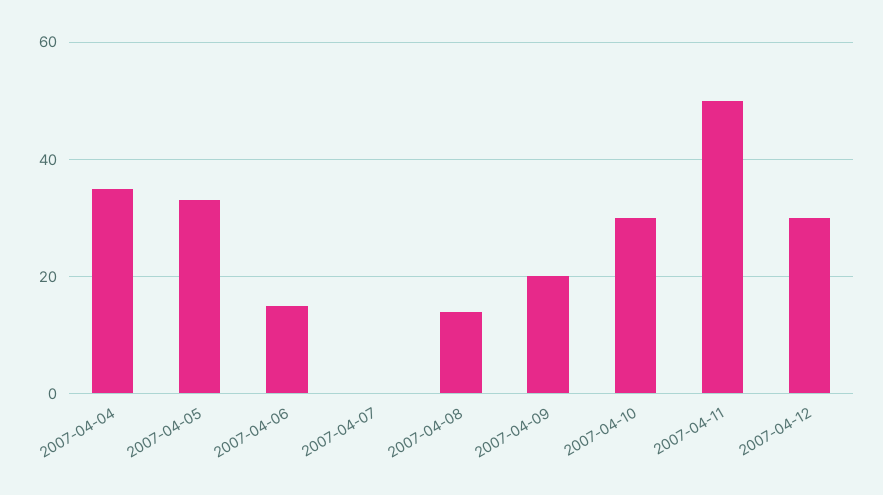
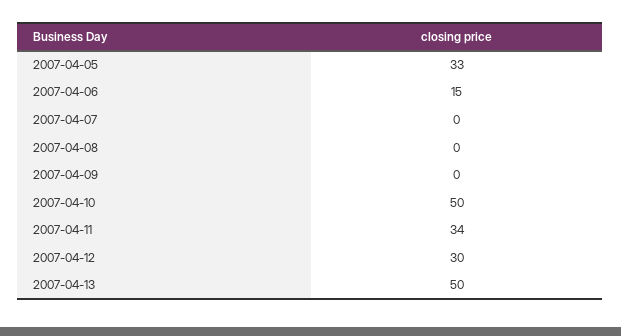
2007-04-04: 35 -> none
2007-04-08: 15 -> 0
2007-04-09: 20 -> 0
2007-04-10: 30 -> 50
2007-04-11: 50 -> 34
2007-04-13: none -> 50

